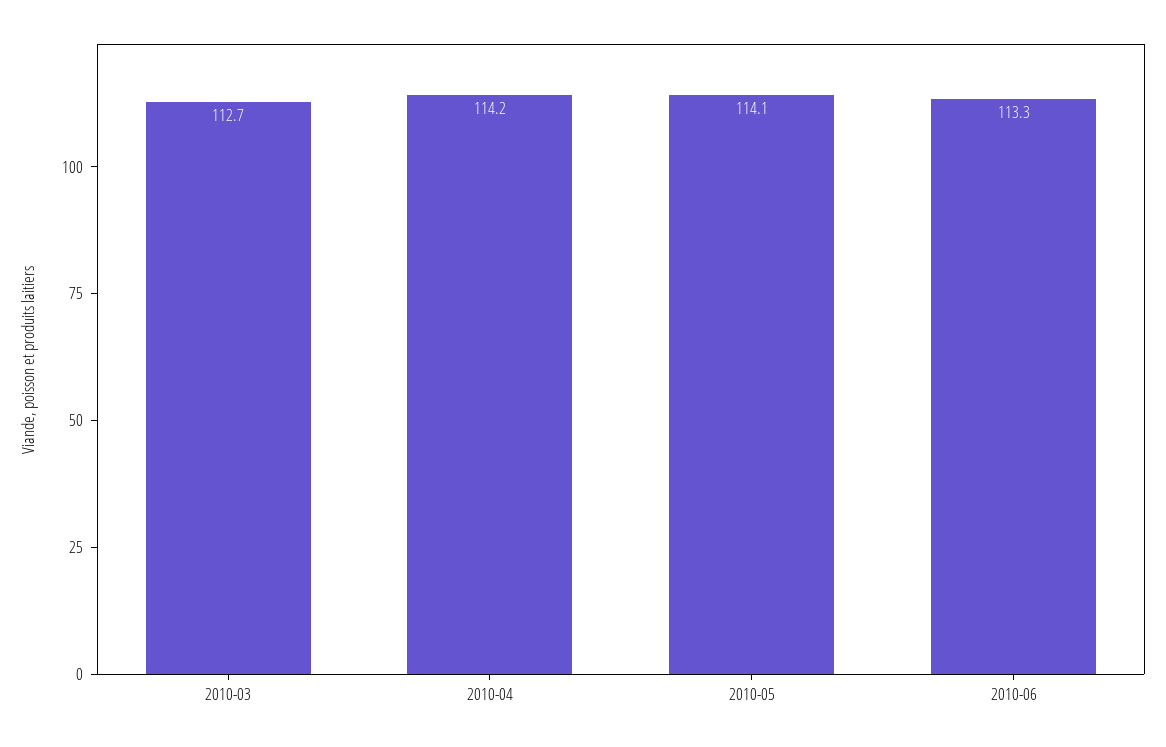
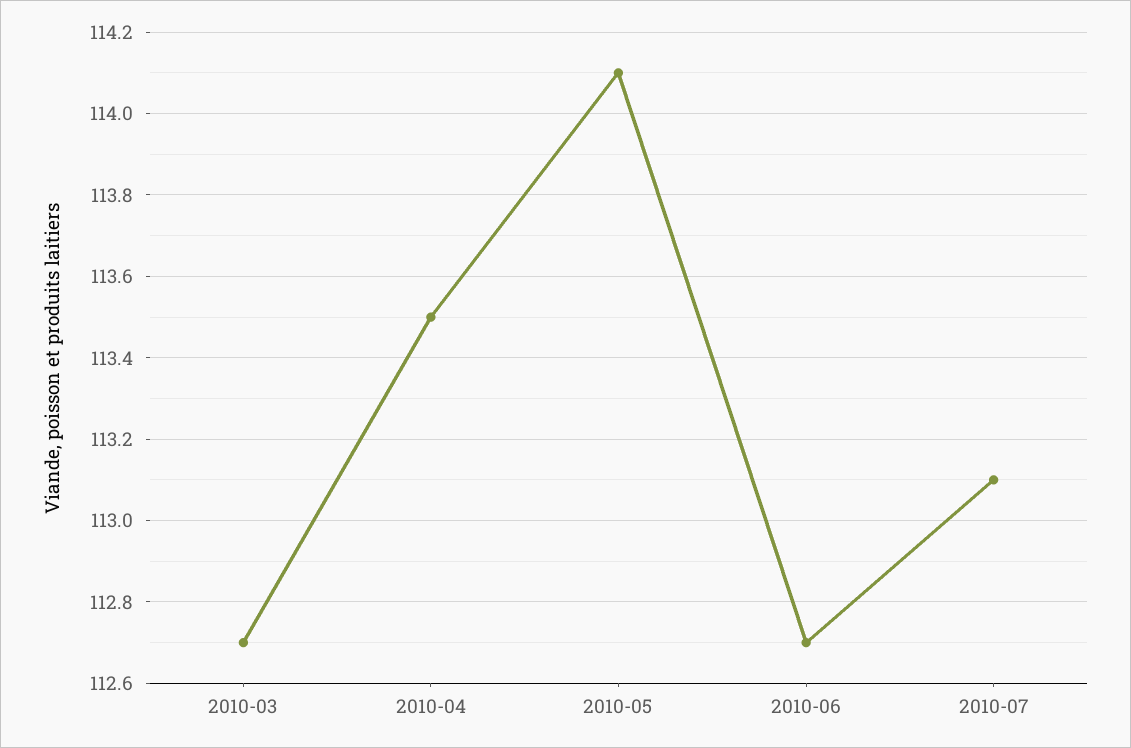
2010-04: 114.2 -> 113.5
2010-06: 113.3 -> 112.7
2010-07: none -> 113.1

